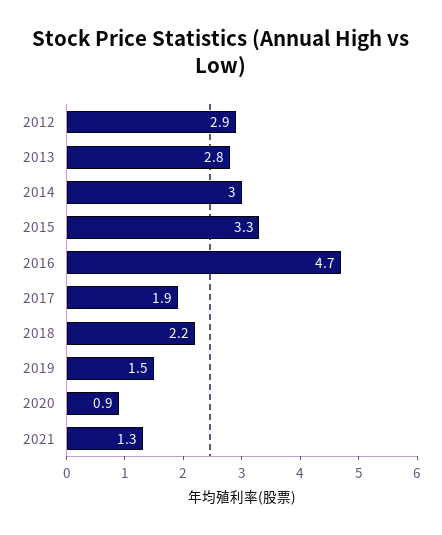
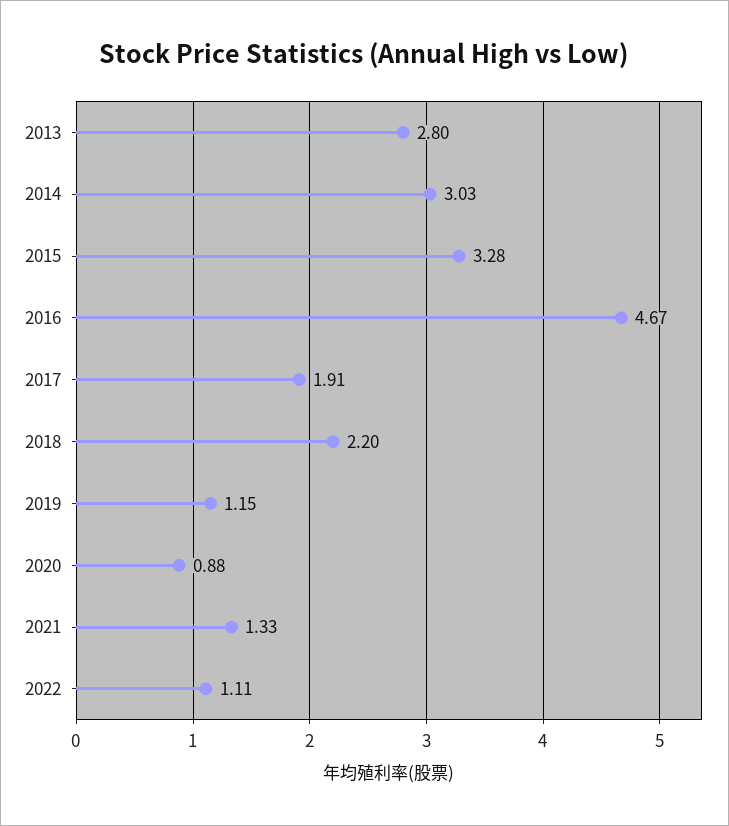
2012: 2.9 -> none
2019: 1.5 -> 1.15
2022: none -> 1.11

